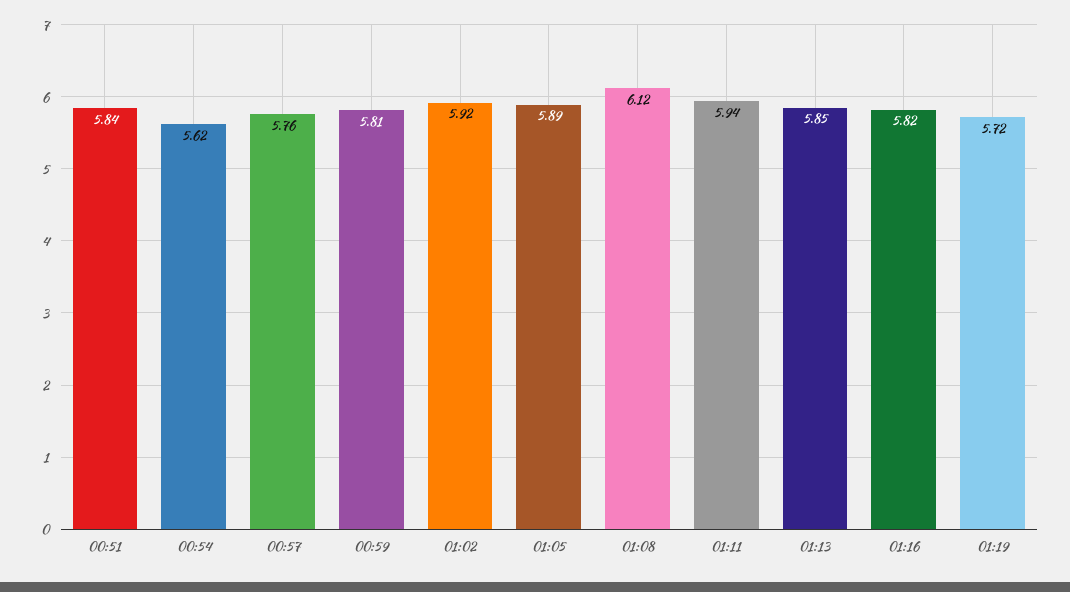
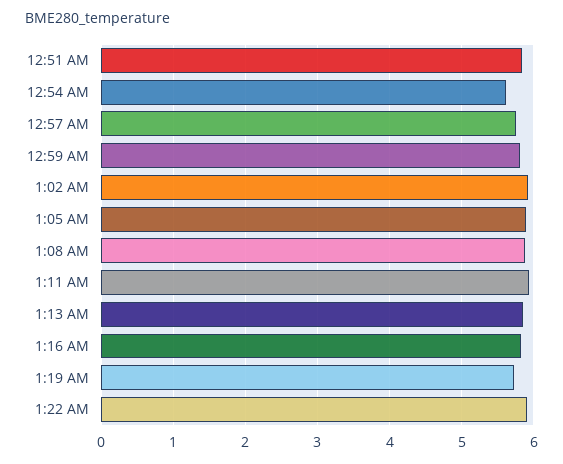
01:08: 6.12 -> 5.9
1:22 AM: none -> 5.9

